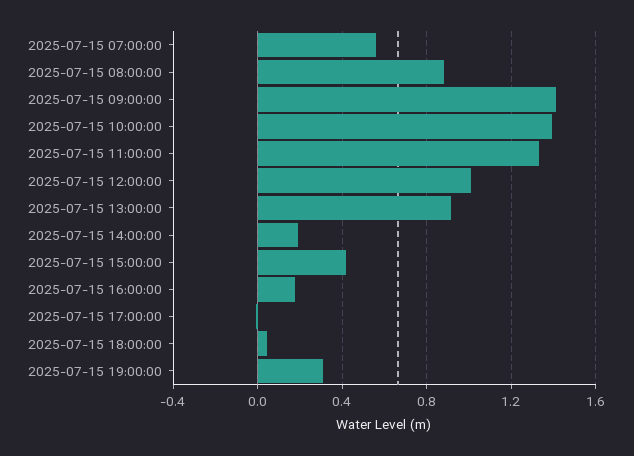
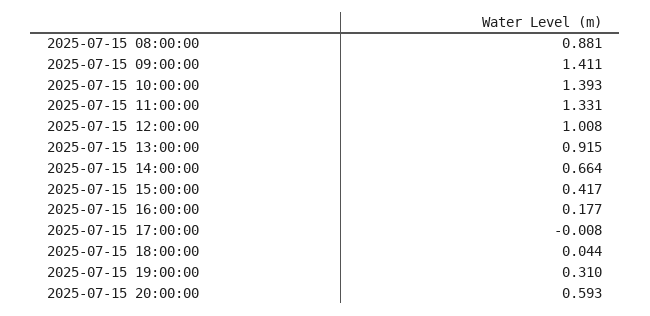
2025-07-15 07:00:00: 0.55 -> none
2025-07-15 14:00:00: 0.2 -> 0.664
2025-07-15 20:00:00: none -> 0.593

